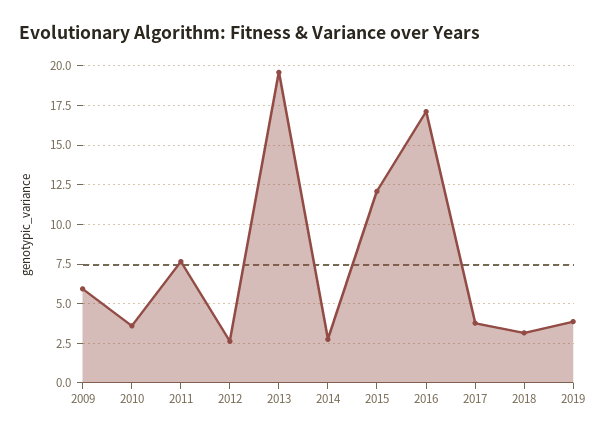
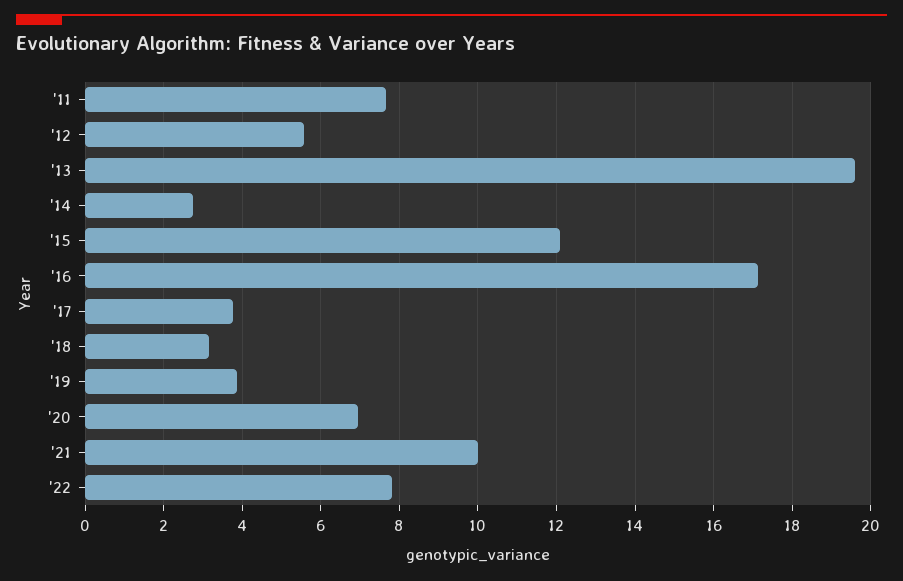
2009: 6 -> none
2010: 3.5 -> none
2012: 2.5 -> 5.6
'20: none -> 7
'21: none -> 10
'22: none -> 7.8

